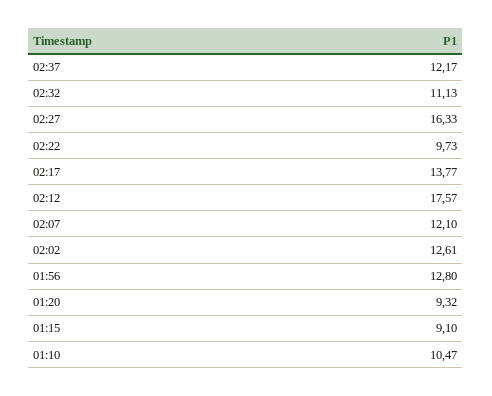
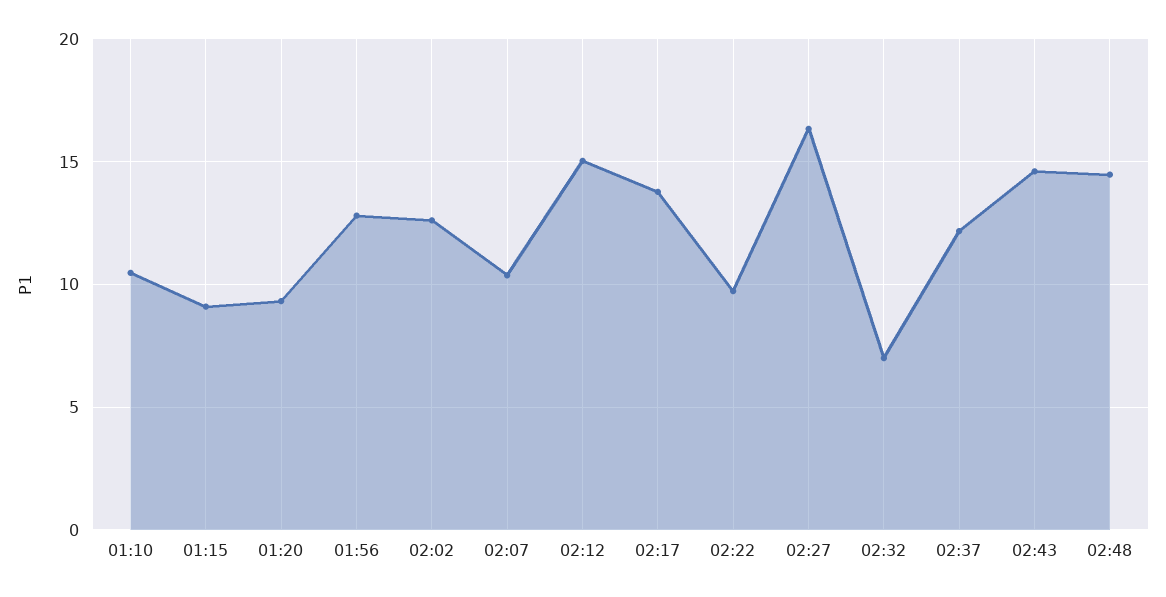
02:32: 11.13 -> 7
02:12: 17.57 -> 15
02:07: 12.1 -> 10.5
02:43: none -> 14.5
02:48: none -> 14.5

